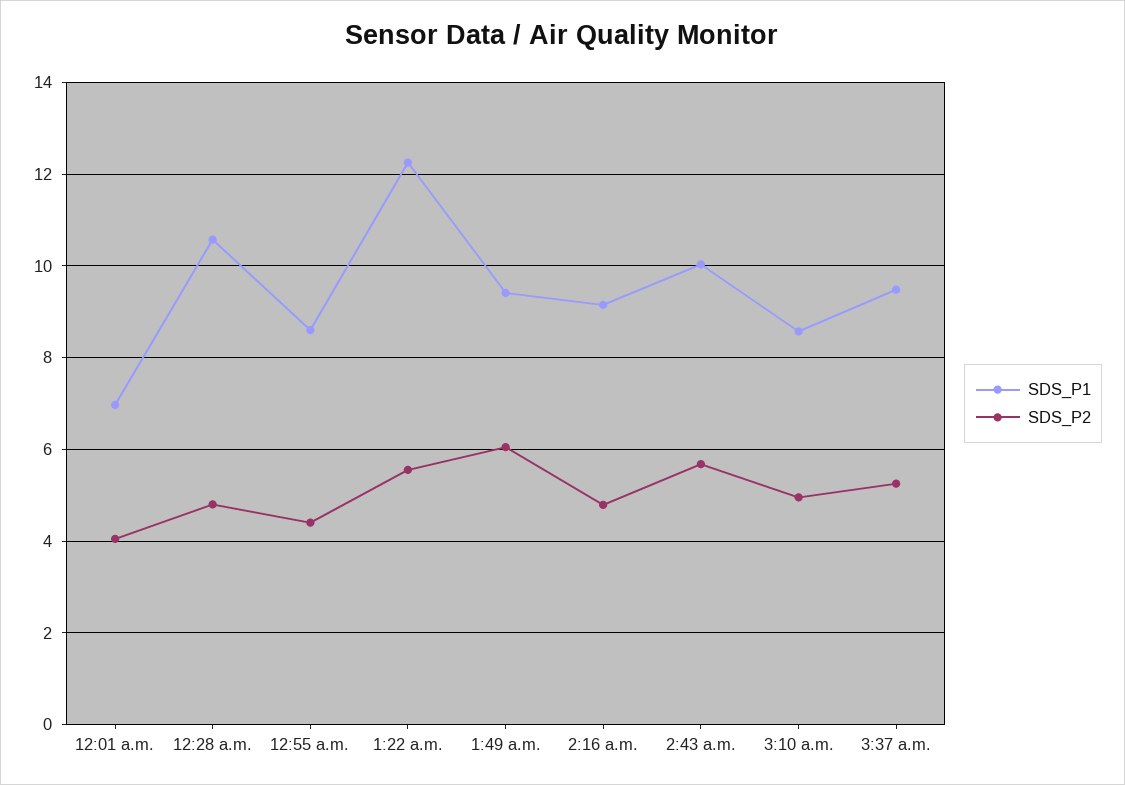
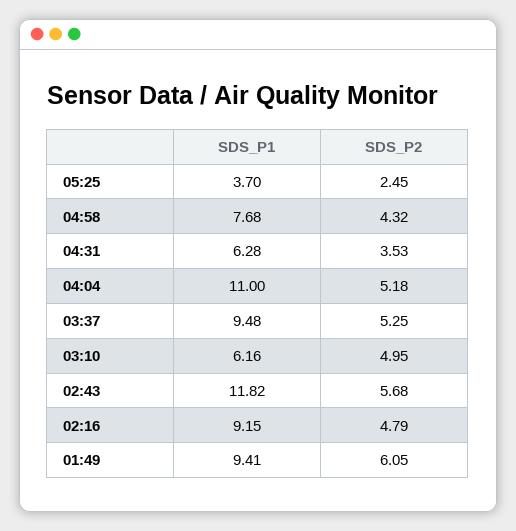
SDS_P1, 12:01 a.m.: 7 -> none
SDS_P2, 12:01 a.m.: 4 -> none
SDS_P1, 12:28 a.m.: 10.6 -> none
SDS_P2, 12:28 a.m.: 4.8 -> none
SDS_P1, 12:55 a.m.: 8.6 -> none
SDS_P2, 12:55 a.m.: 4.4 -> none
SDS_P1, 1:22 a.m.: 12.2 -> none
SDS_P2, 1:22 a.m.: 5.6 -> none
SDS_P1, 2:43 a.m.: 10 -> 11.82
SDS_P1, 3:10 a.m.: 8.6 -> 6.16
SDS_P1, 05:25: none -> 3.7
SDS_P2, 05:25: none -> 2.45
SDS_P1, 04:58: none -> 7.68
SDS_P2, 04:58: none -> 4.32
SDS_P1, 04:31: none -> 6.28
SDS_P2, 04:31: none -> 3.53
SDS_P1, 04:04: none -> 11
SDS_P2, 04:04: none -> 5.18

